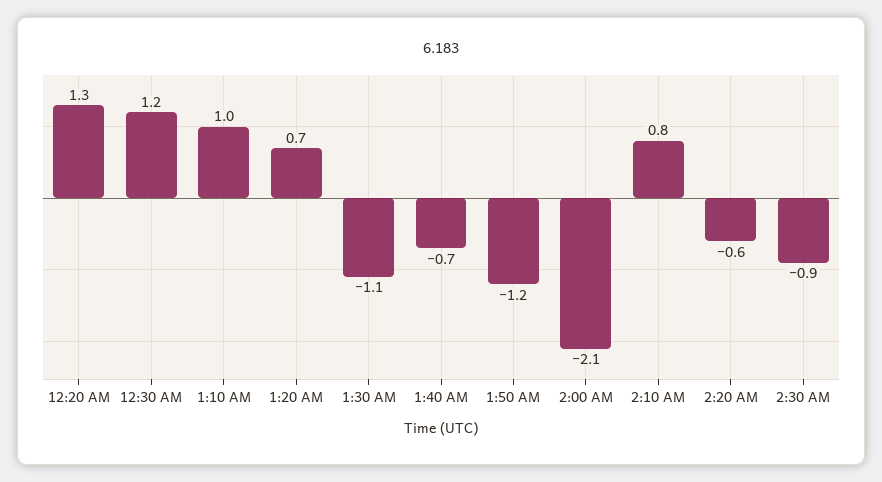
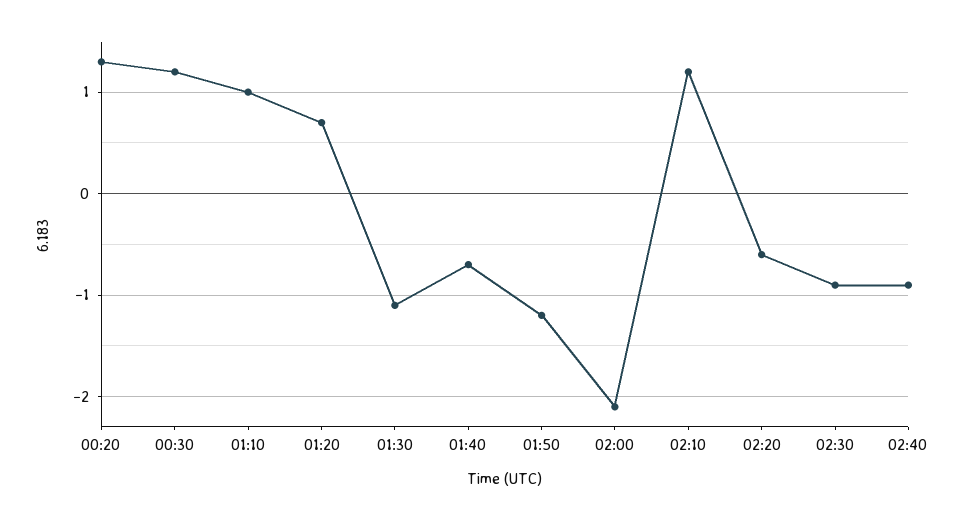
2:10 AM: 0.8 -> 1.2
02:40: none -> -0.9

